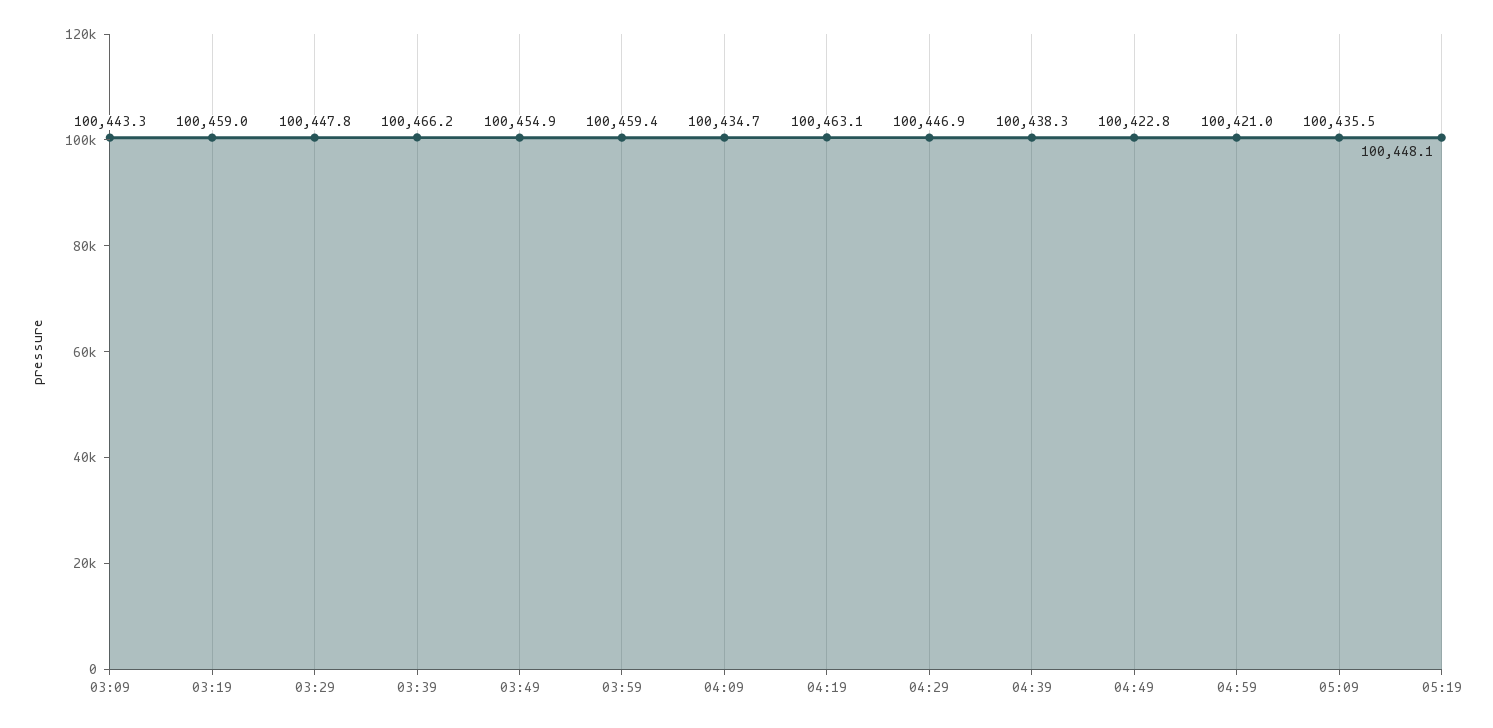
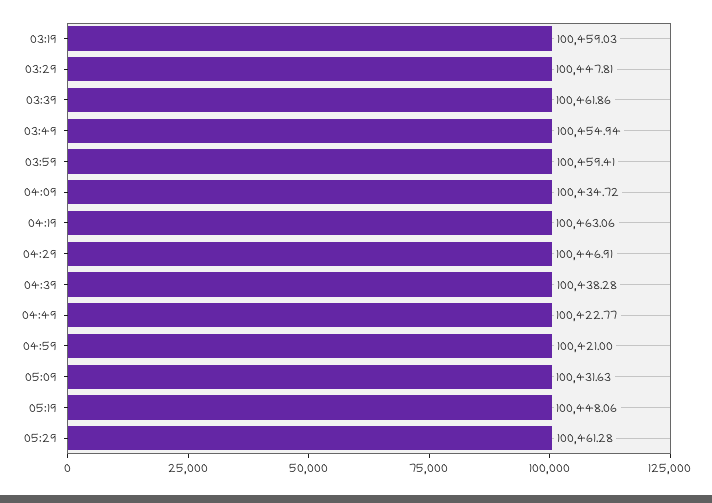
03:09: 100443.3 -> none
03:39: 100466.2 -> 100461.86
05:09: 100435.5 -> 100431.63
05:29: none -> 100461.28

